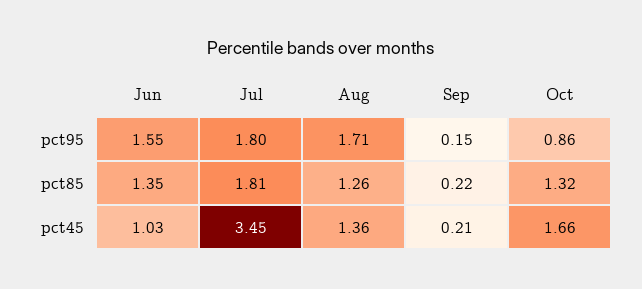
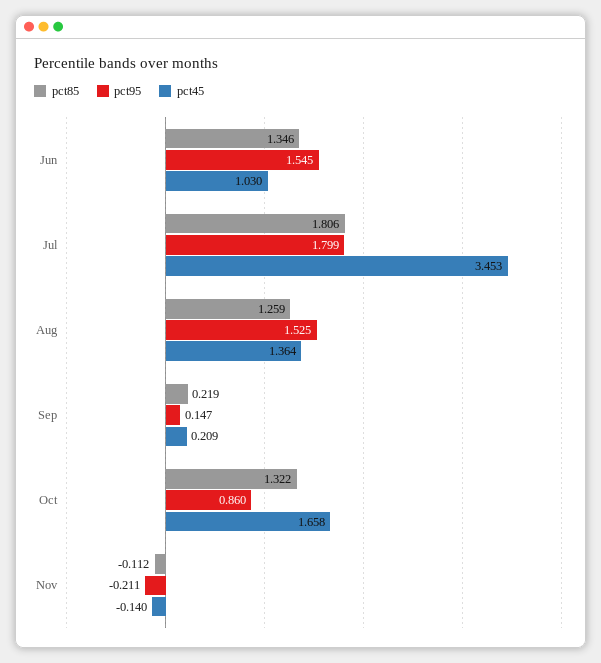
pct95, Aug: 1.71 -> 1.525
pct85, Nov: none -> -0.112
pct95, Nov: none -> -0.211
pct45, Nov: none -> -0.14

